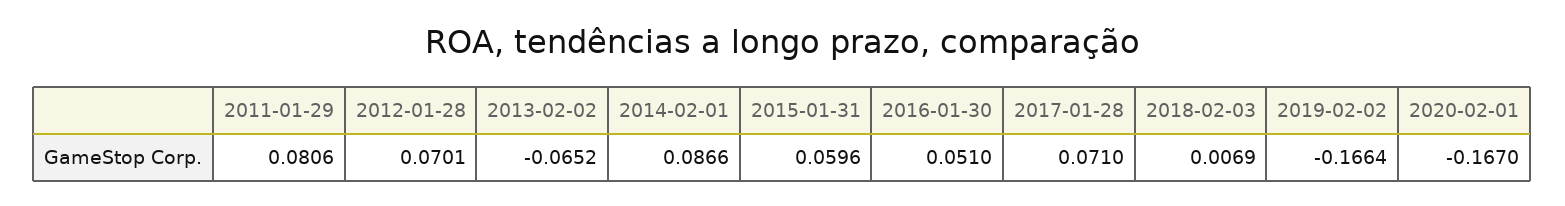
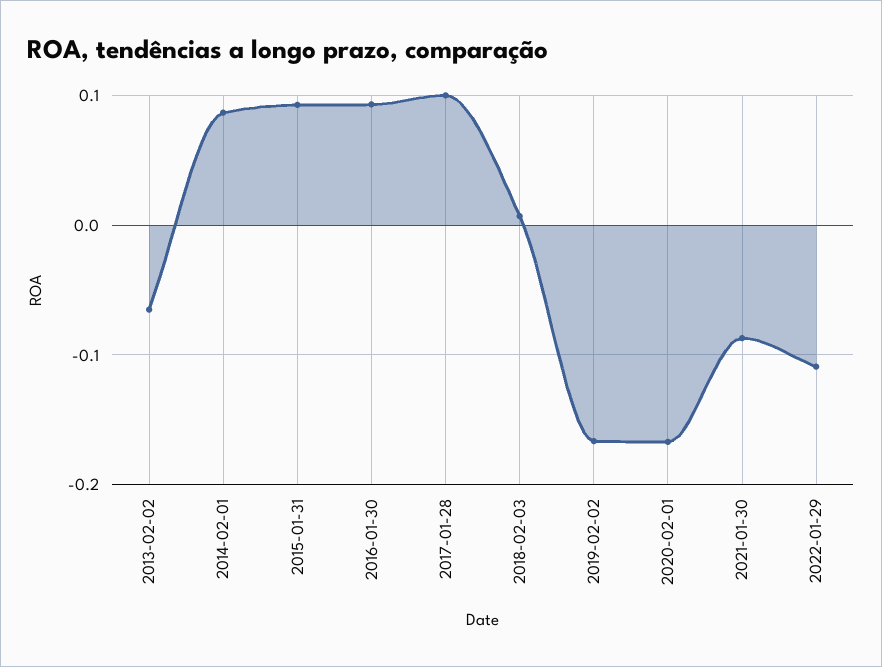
2011-01-29: 0.0806 -> none
2012-01-28: 0.0701 -> none
2015-01-31: 0.0596 -> 0.09
2016-01-30: 0.051 -> 0.09
2017-01-28: 0.071 -> 0.1
2021-01-30: none -> -0.09
2022-01-29: none -> -0.11

